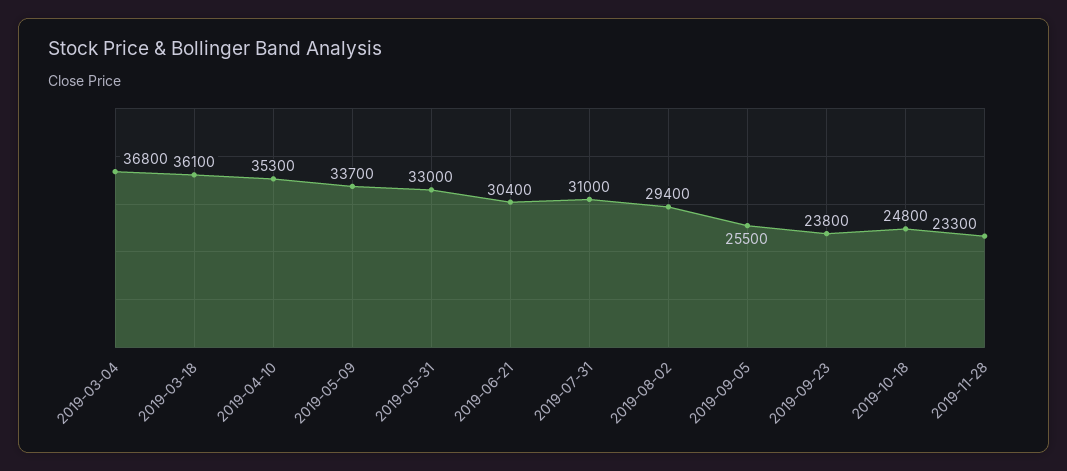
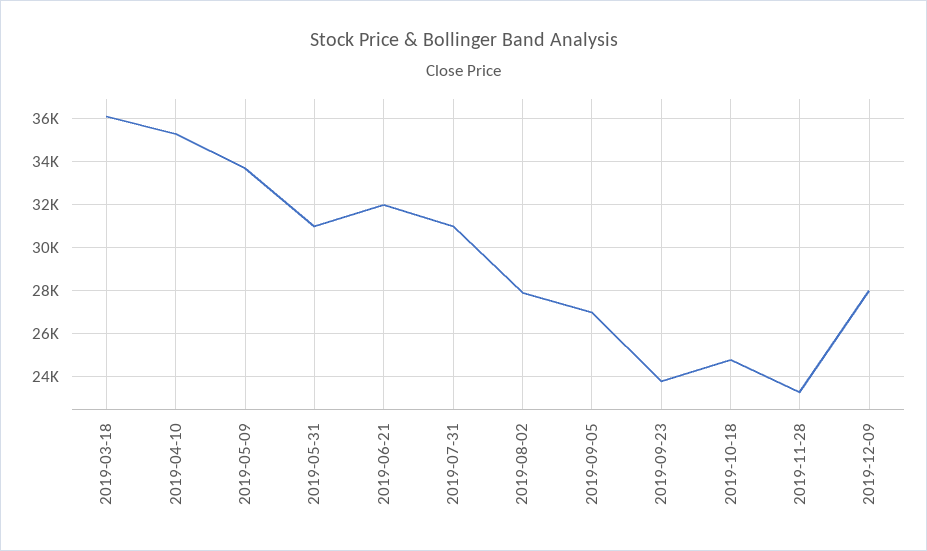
2019-03-04: 36800 -> none
2019-05-31: 33000 -> 31000
2019-06-21: 30400 -> 32000
2019-08-02: 29400 -> 28000
2019-09-05: 25500 -> 27000
2019-12-09: none -> 28000

